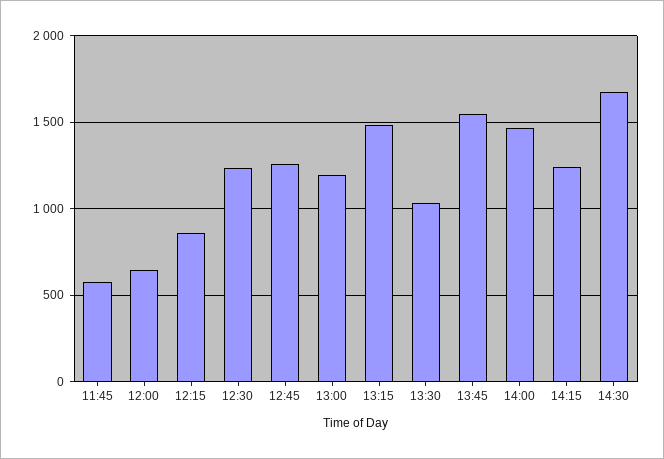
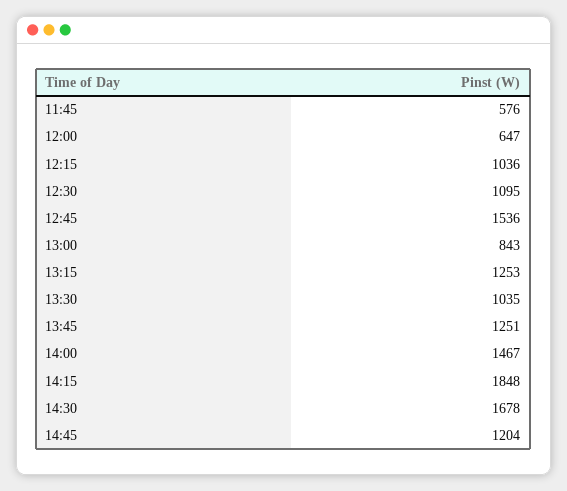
12:15: 850 -> 1036
12:30: 1250 -> 1095
12:45: 1250 -> 1536
13:00: 1200 -> 843
13:15: 1500 -> 1253
13:45: 1550 -> 1251
14:15: 1250 -> 1848
14:45: none -> 1204

